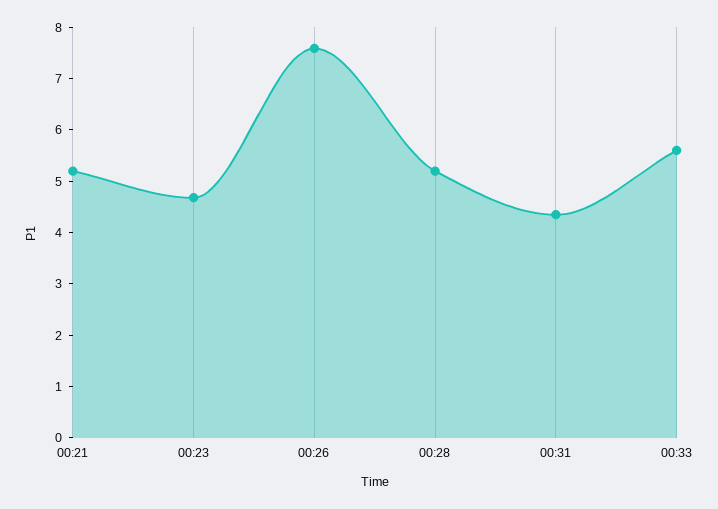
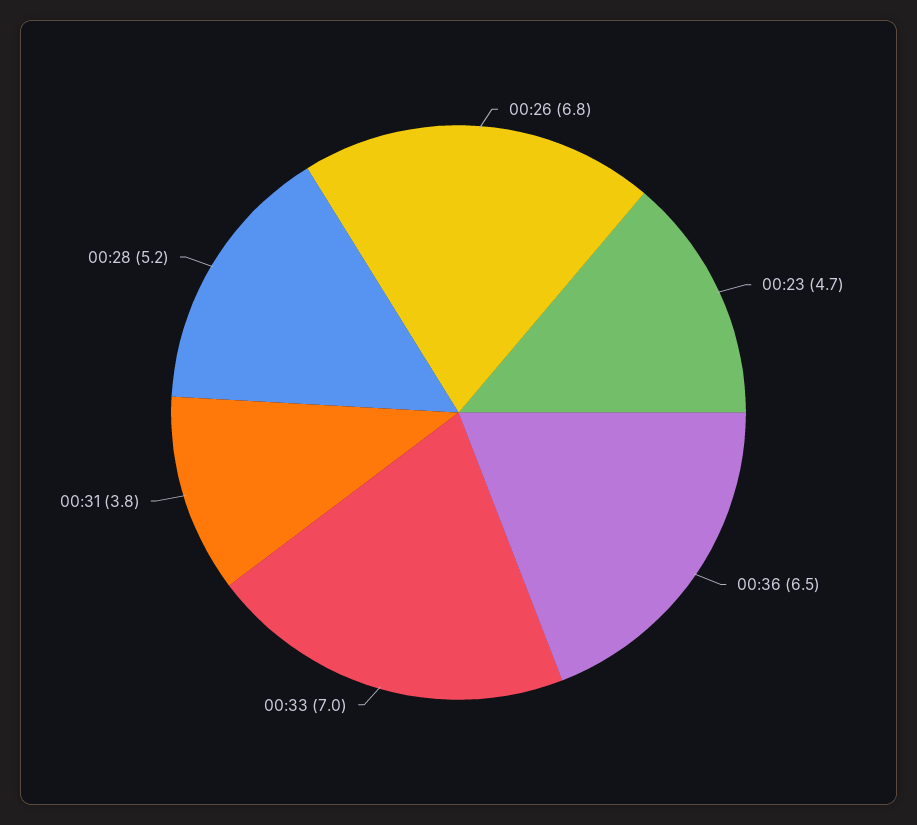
00:21: 5.2 -> none
00:26: 7.6 -> 6.8
00:31: 4.4 -> 3.8
00:33: 5.6 -> 7
00:36: none -> 6.5

